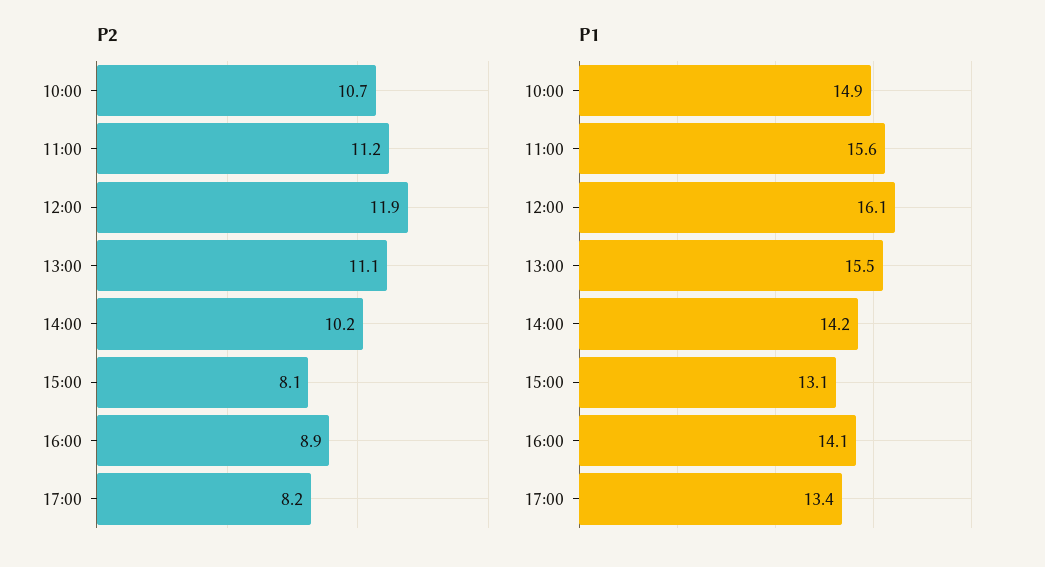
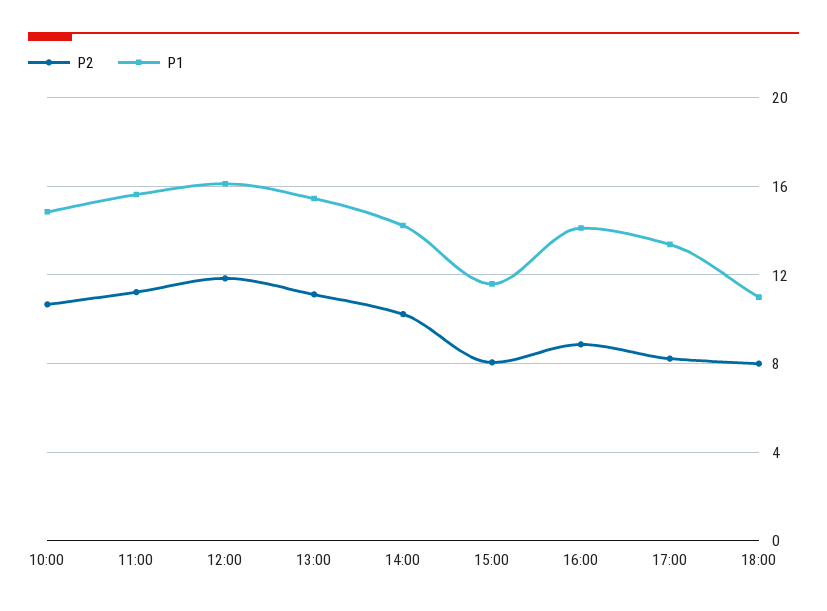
P1, 15:00: 13.1 -> 11.5
P2, 18:00: none -> 8
P1, 18:00: none -> 11

